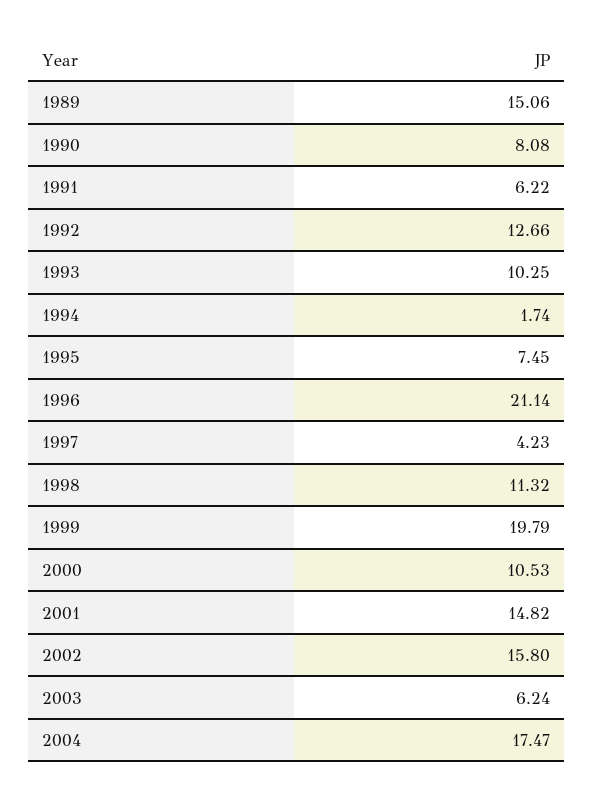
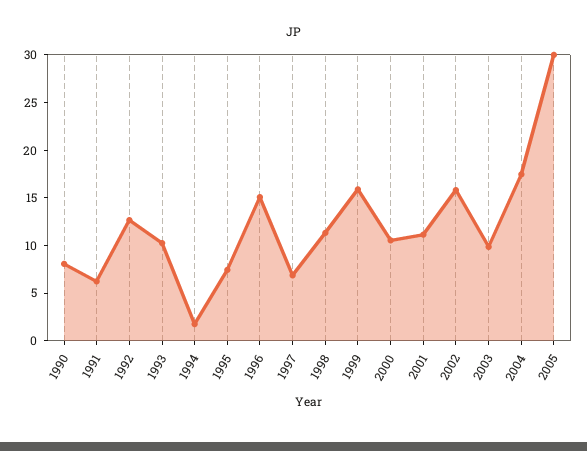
1989: 15.06 -> none
1996: 21.14 -> 15
1997: 4.23 -> 7
1999: 19.79 -> 16
2001: 14.82 -> 11
2003: 6.24 -> 10
2005: none -> 30

